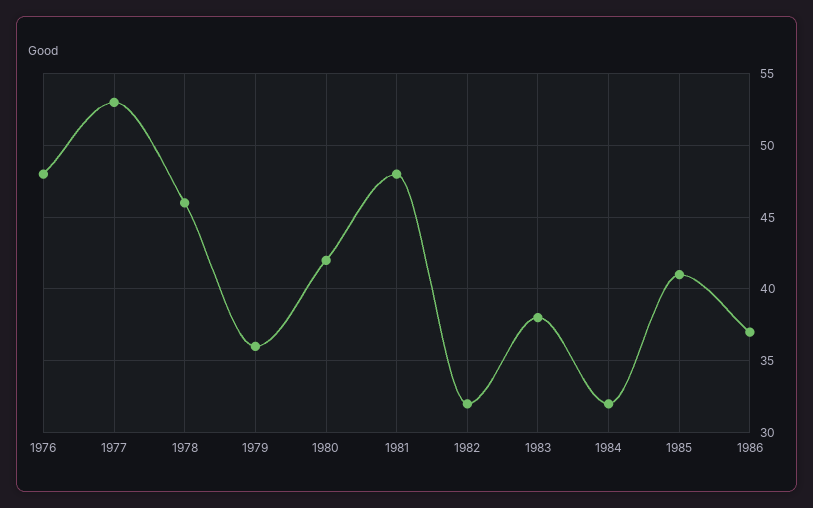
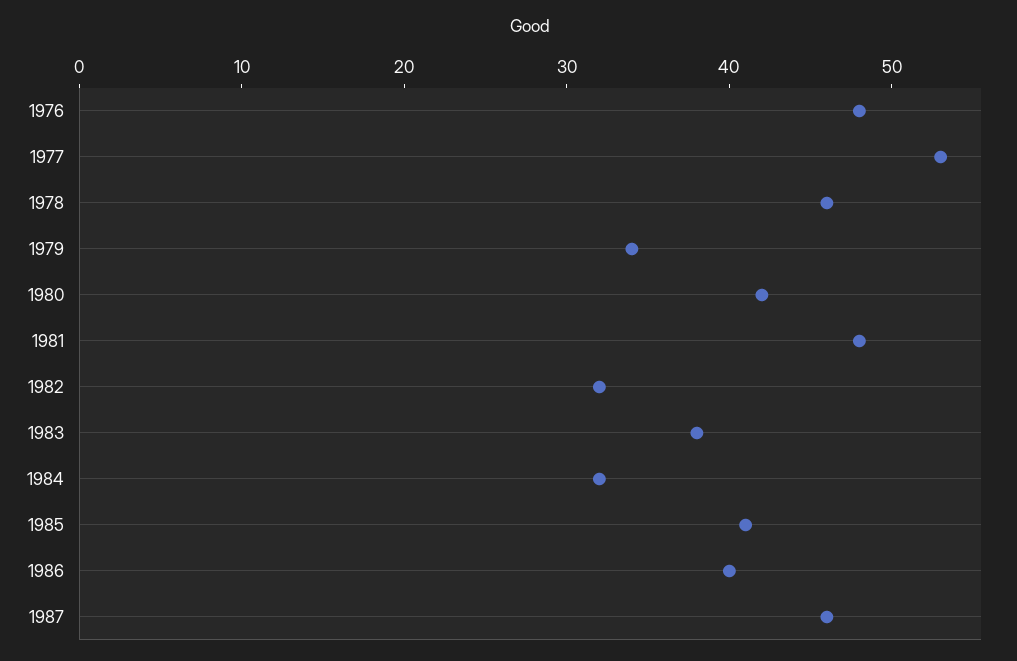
1979: 36 -> 34
1986: 37 -> 40
1987: none -> 46

